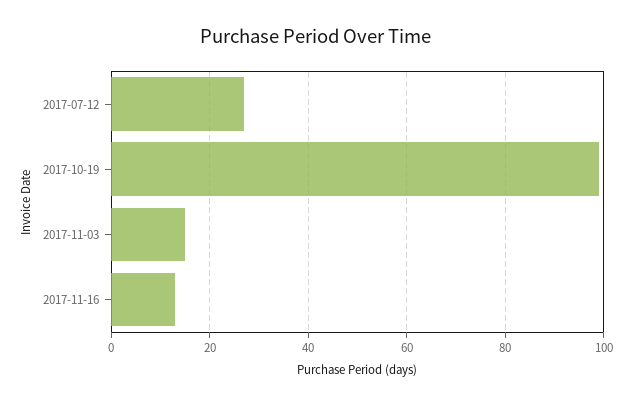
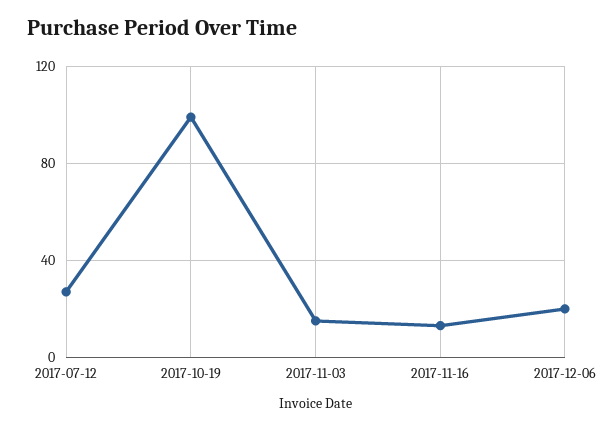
2017-12-06: none -> 20

